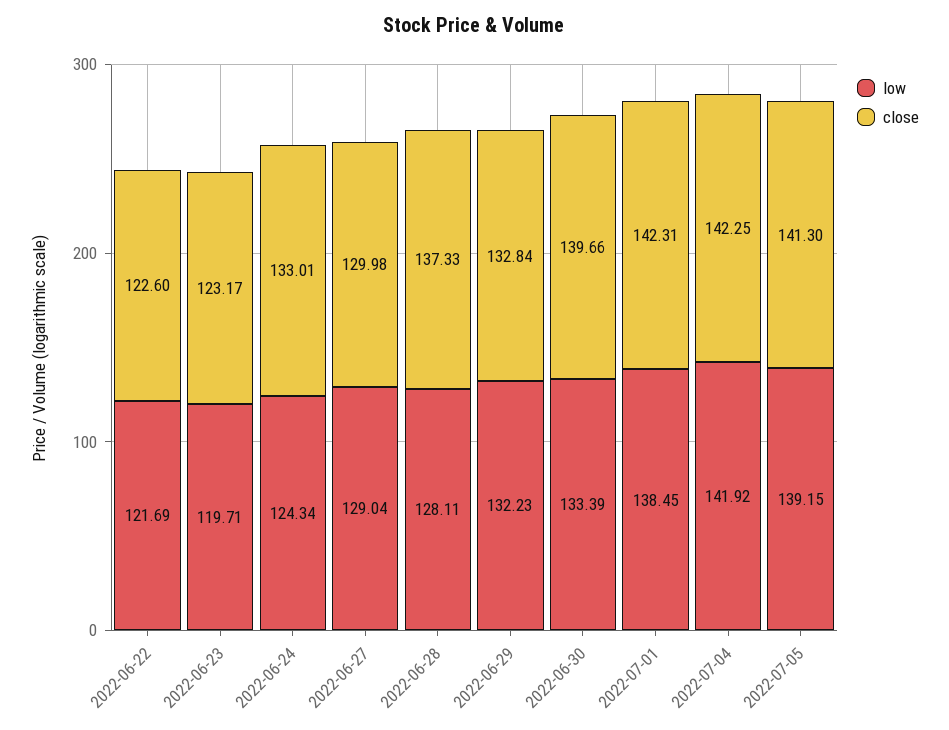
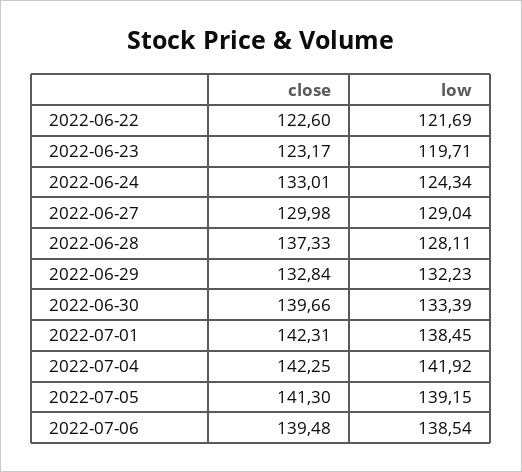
close, 2022-07-06: none -> 139.48
low, 2022-07-06: none -> 138.54

